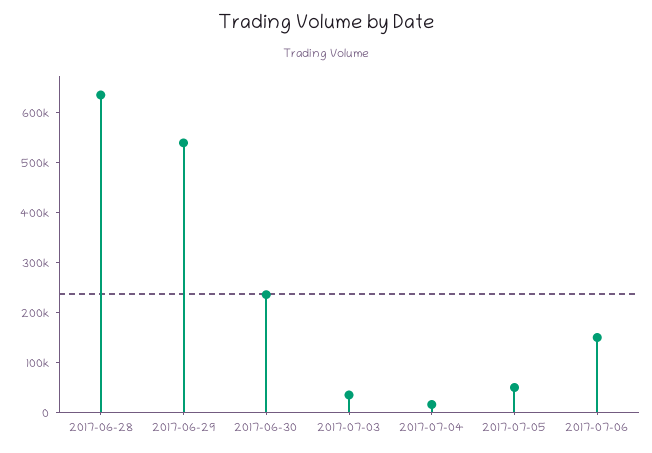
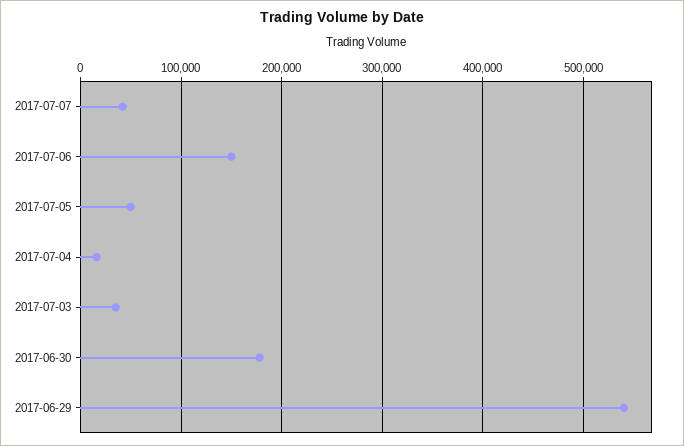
2017-06-28: 640000 -> none
2017-06-30: 240000 -> 180000
2017-07-07: none -> 40000

